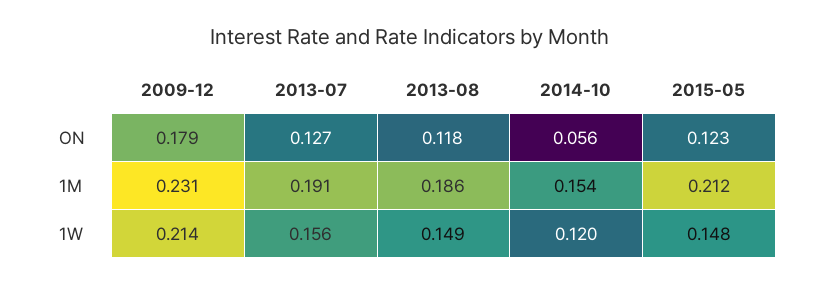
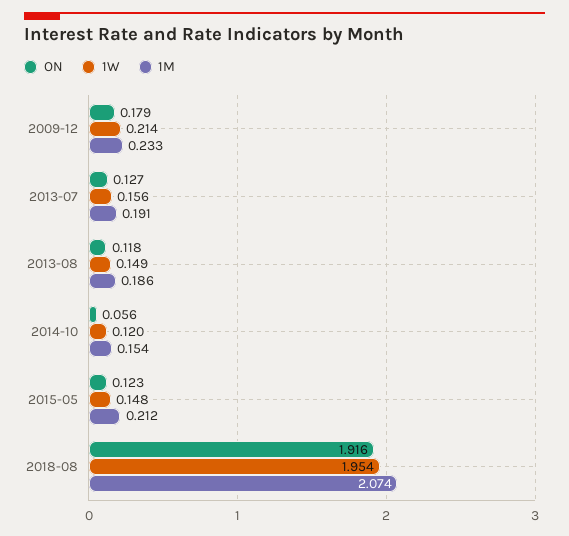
1M, 2009-12: 0.231 -> 0.233
ON, 2018-08: none -> 1.916
1W, 2018-08: none -> 1.954
1M, 2018-08: none -> 2.074

